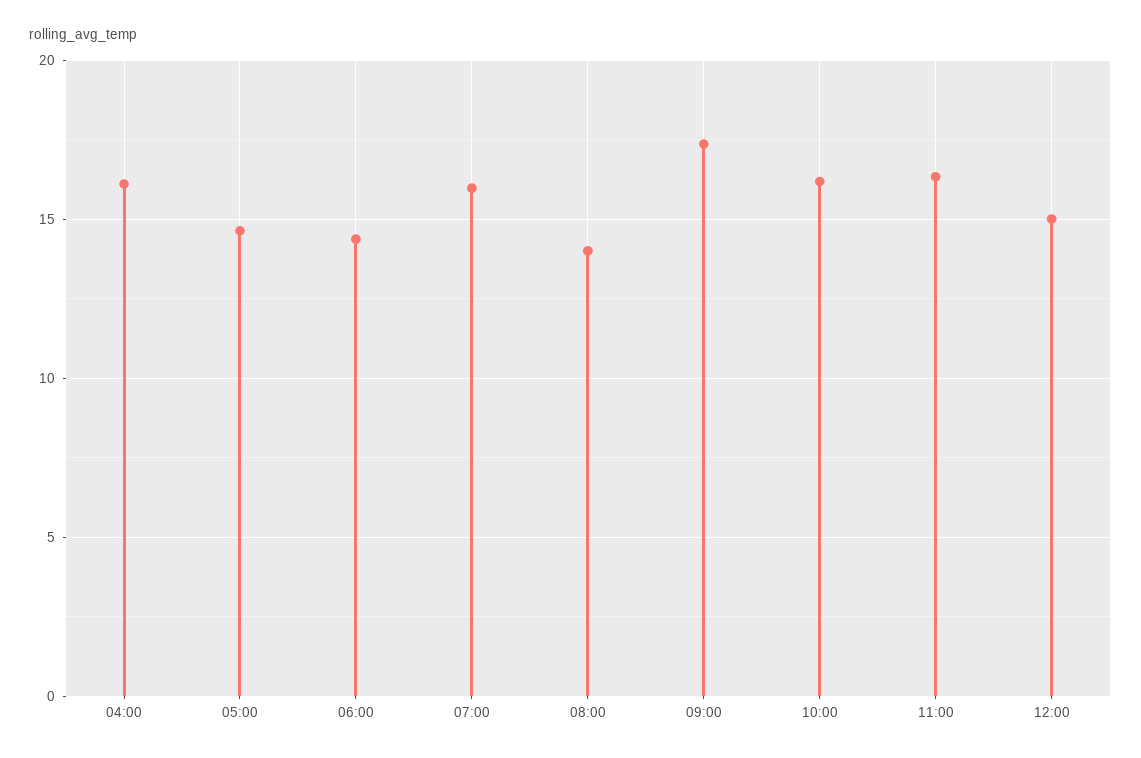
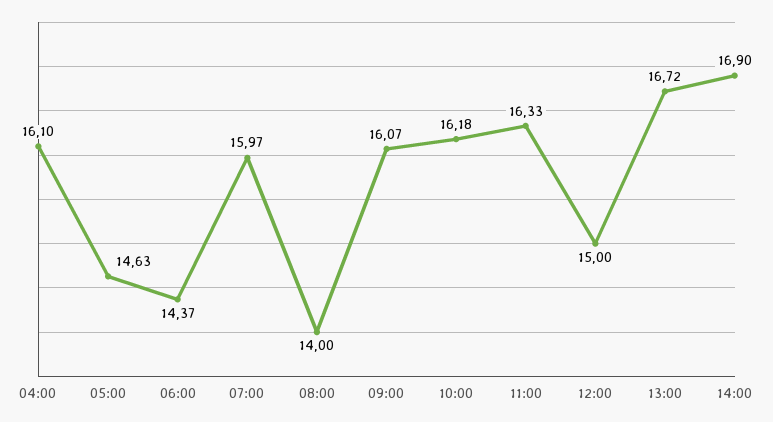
09:00: 17.5 -> 16.07
13:00: none -> 16.72
14:00: none -> 16.9

